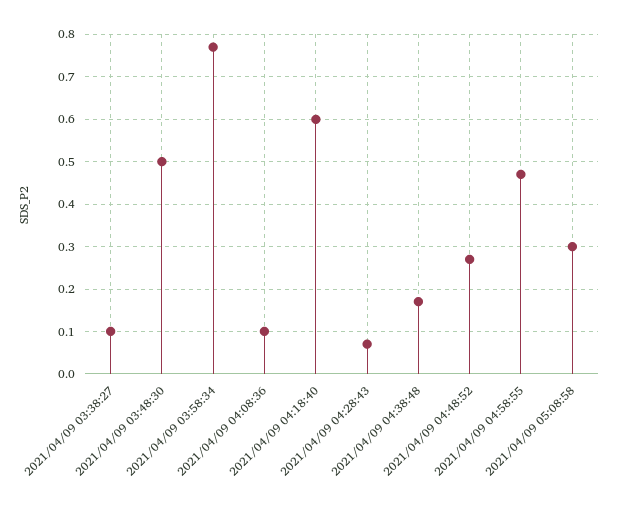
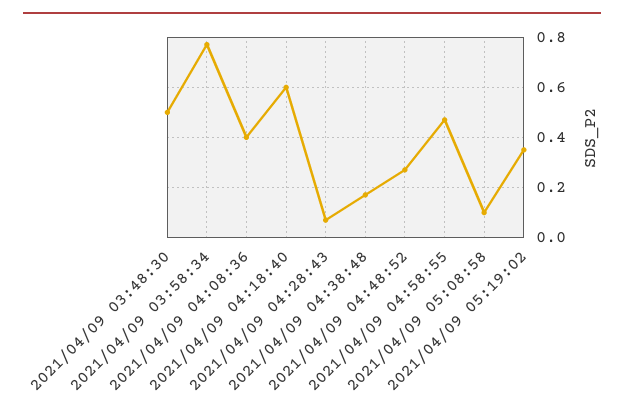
2021/04/09 03:38:27: 0.1 -> none
2021/04/09 04:08:36: 0.1 -> 0.4
2021/04/09 05:08:58: 0.3 -> 0.1
2021/04/09 05:19:02: none -> 0.35

